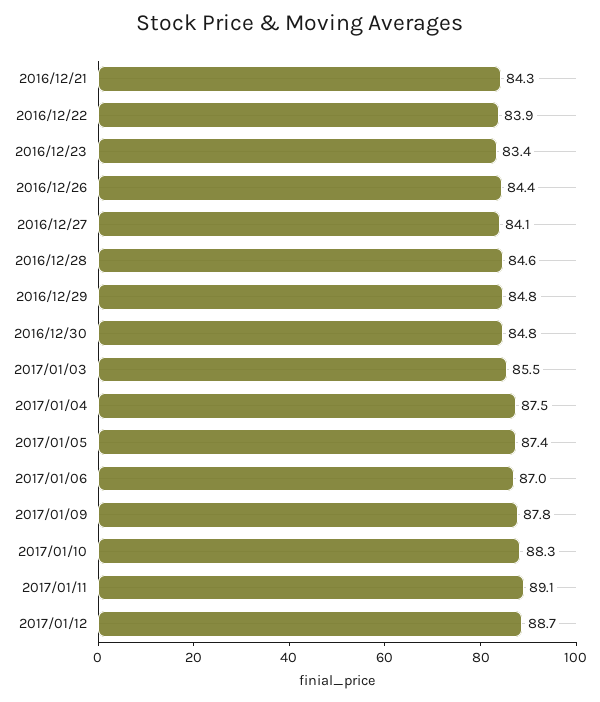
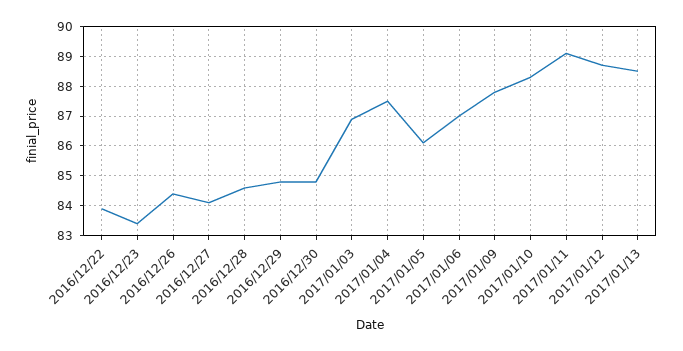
2016/12/21: 84.3 -> none
2017/01/03: 85.5 -> 87
2017/01/05: 87.4 -> 86
2017/01/13: none -> 88.5

